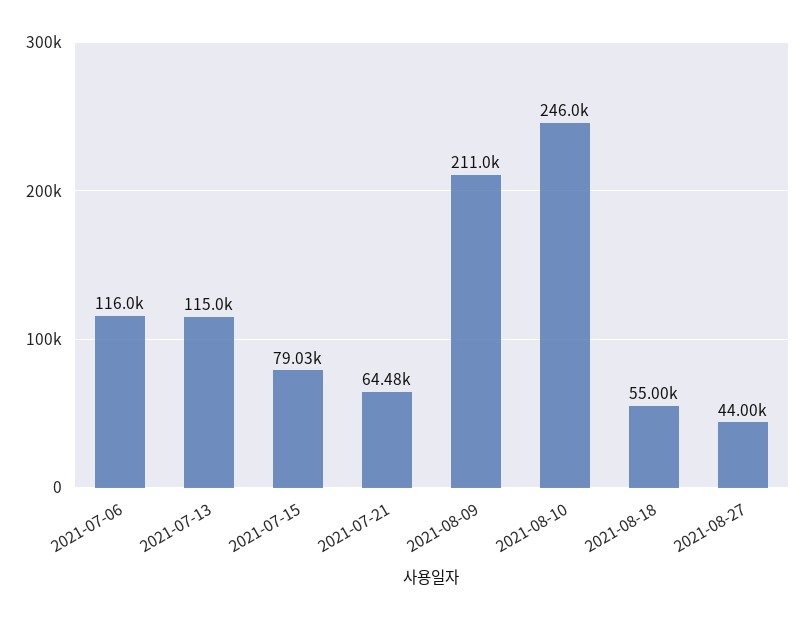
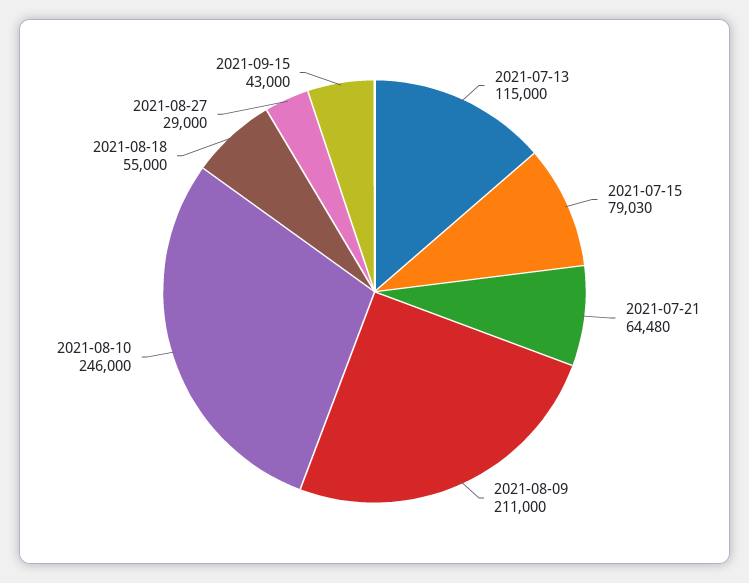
2021-07-06: 116000 -> none
2021-08-27: 44000 -> 29000
2021-09-15: none -> 43000

